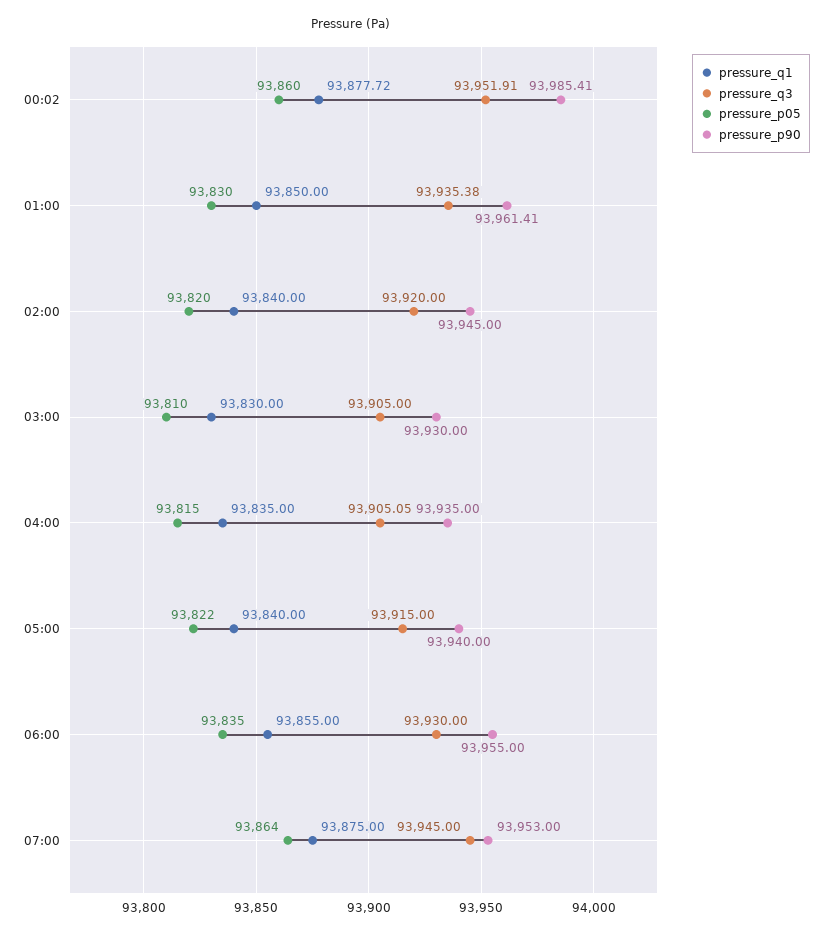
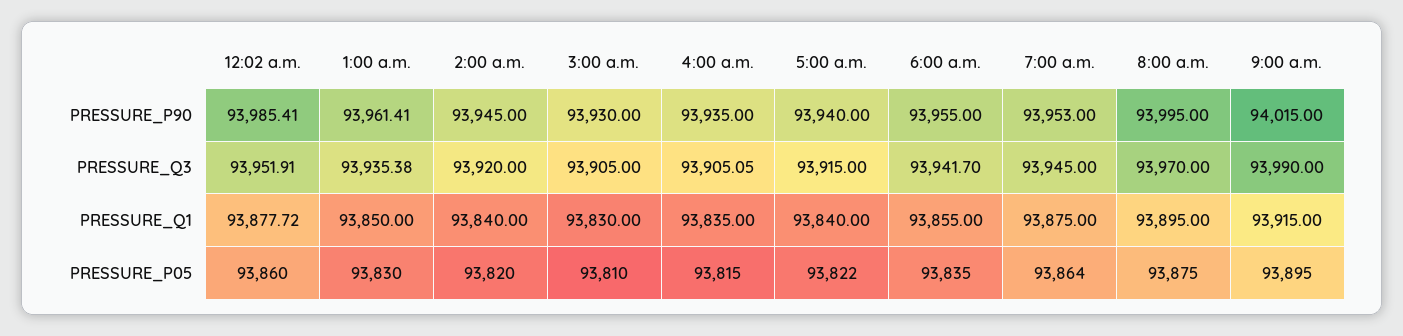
pressure_q3, 06:00: 93930 -> 93941.7
pressure_p90, 8:00 a.m.: none -> 93995
pressure_p90, 9:00 a.m.: none -> 94015
pressure_q3, 8:00 a.m.: none -> 93970
pressure_q3, 9:00 a.m.: none -> 93990
pressure_q1, 8:00 a.m.: none -> 93895
pressure_q1, 9:00 a.m.: none -> 93915
pressure_p05, 8:00 a.m.: none -> 93875
pressure_p05, 9:00 a.m.: none -> 93895

